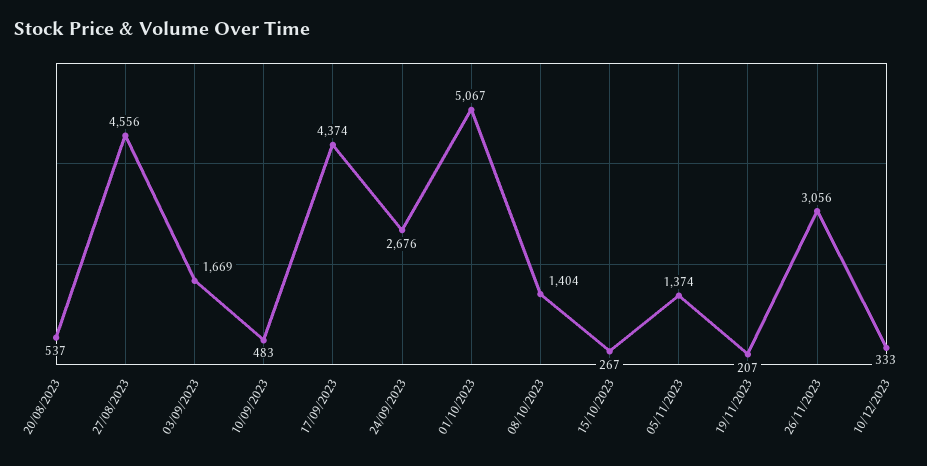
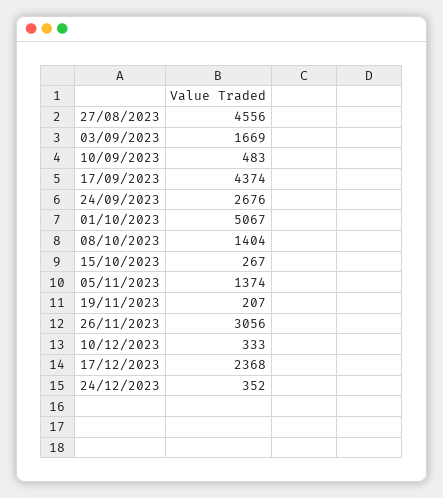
20/08/2023: 537 -> none
17/12/2023: none -> 2368
24/12/2023: none -> 352

